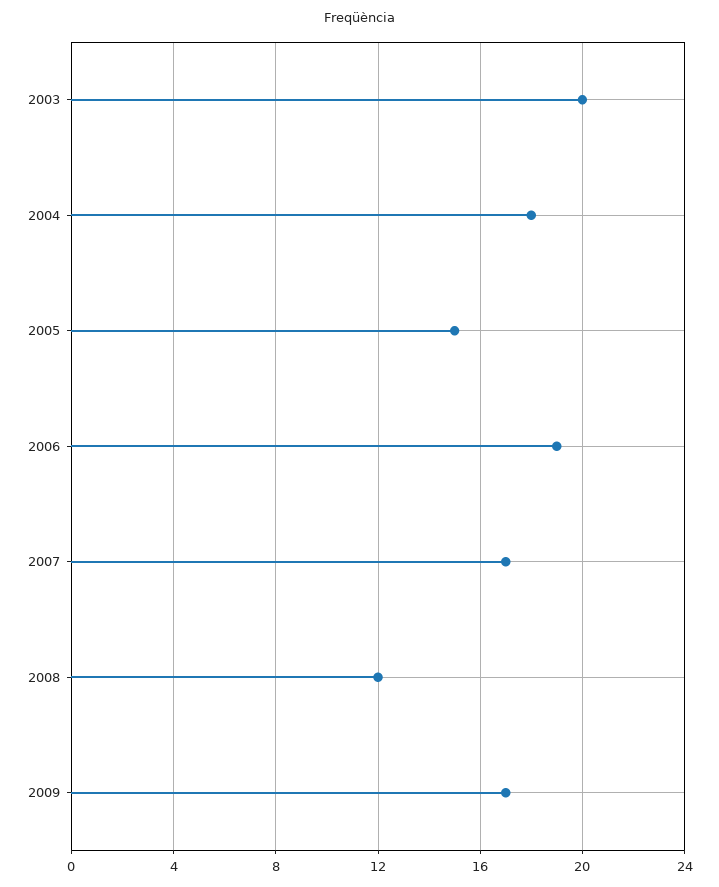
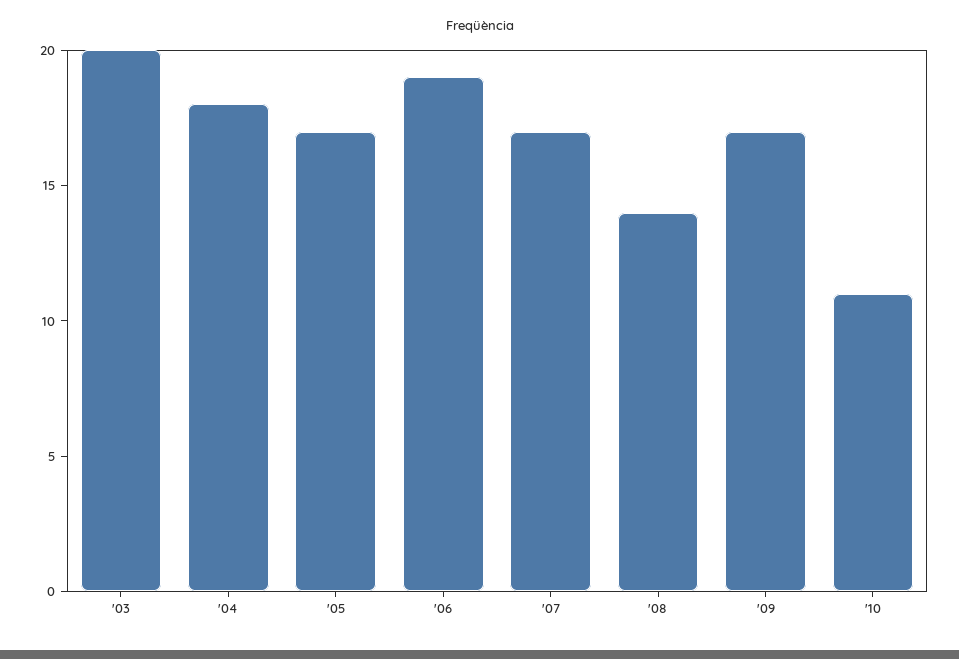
2005: 15 -> 17
2008: 12 -> 14
'10: none -> 11

